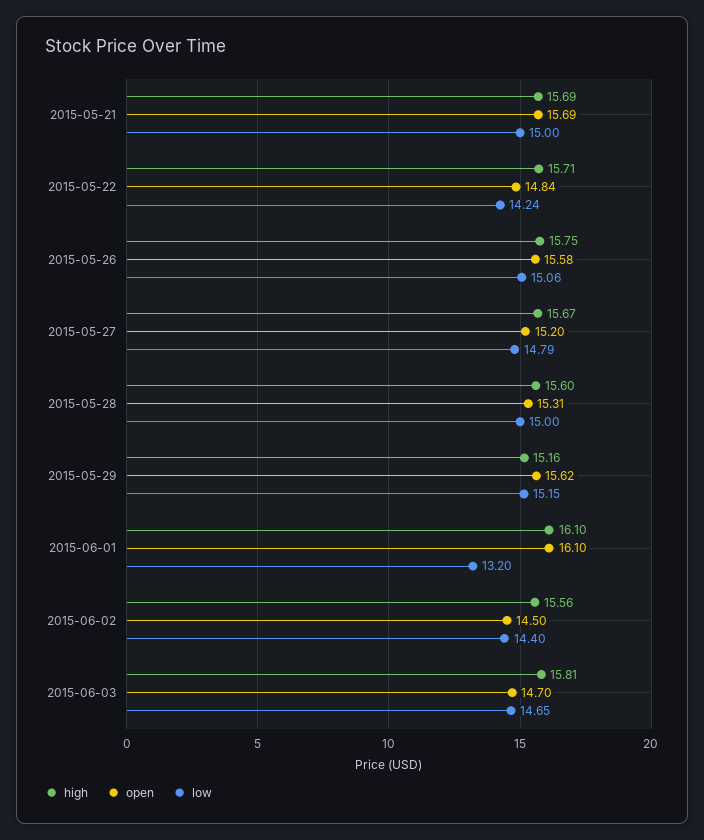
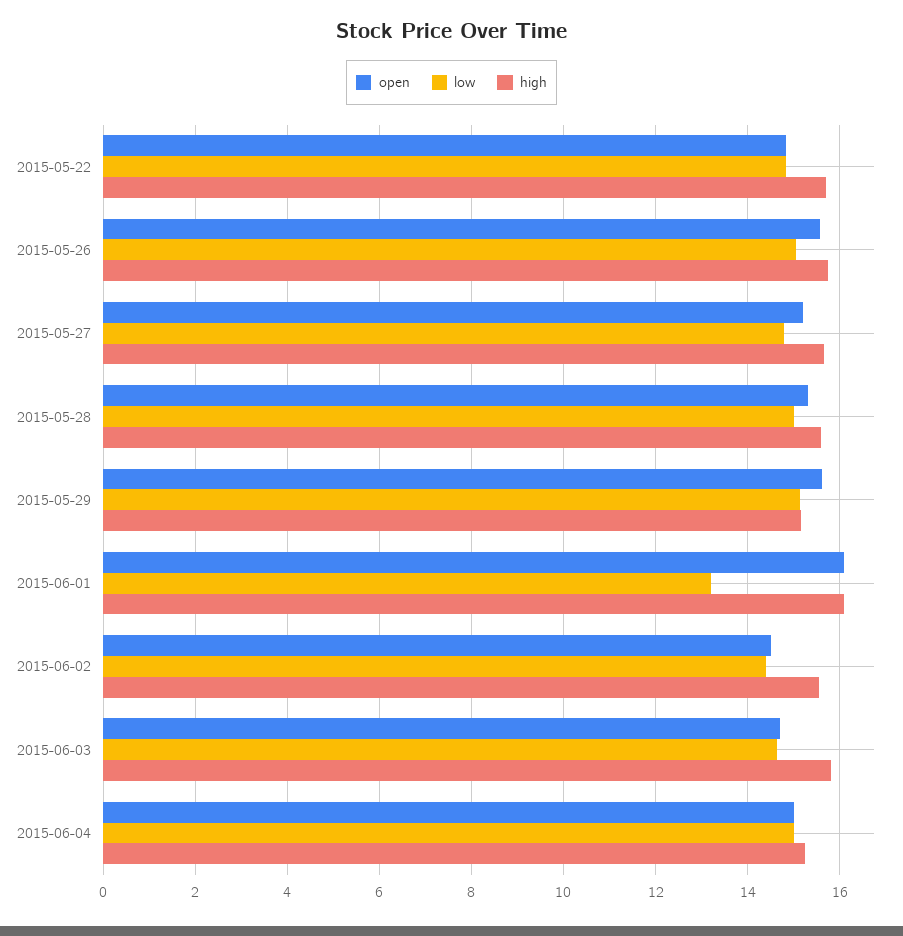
high, 2015-05-21: 15.69 -> none
open, 2015-05-21: 15.69 -> none
low, 2015-05-21: 15 -> none
low, 2015-05-22: 14.24 -> 14.8
open, 2015-06-04: none -> 15
low, 2015-06-04: none -> 15
high, 2015-06-04: none -> 15.2

